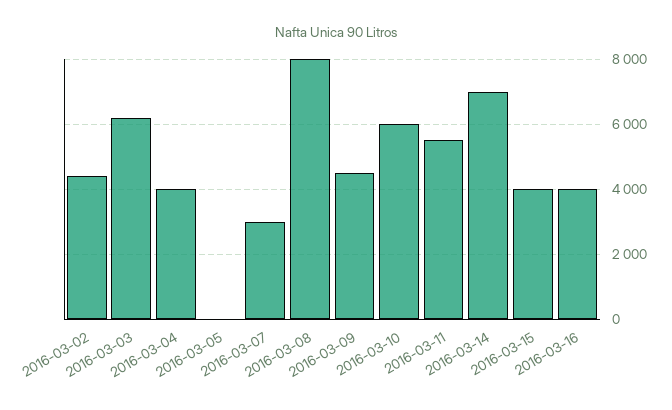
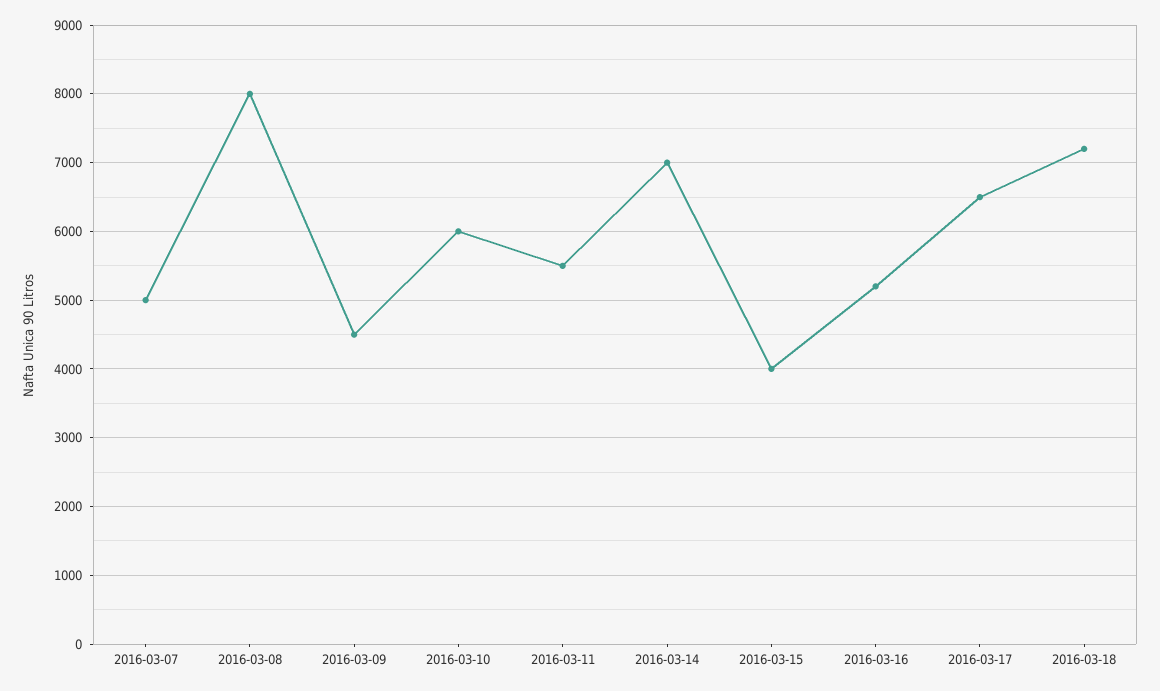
2016-03-02: 4400 -> none
2016-03-03: 6200 -> none
2016-03-04: 4000 -> none
2016-03-05: 0 -> none
2016-03-07: 3000 -> 5000
2016-03-16: 4000 -> 5200
2016-03-17: none -> 6500
2016-03-18: none -> 7200

